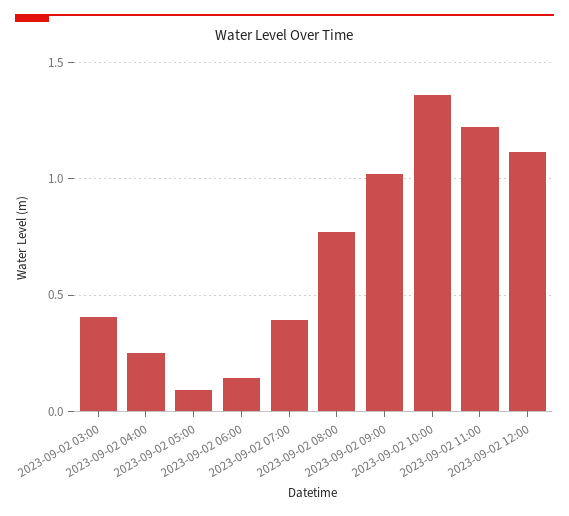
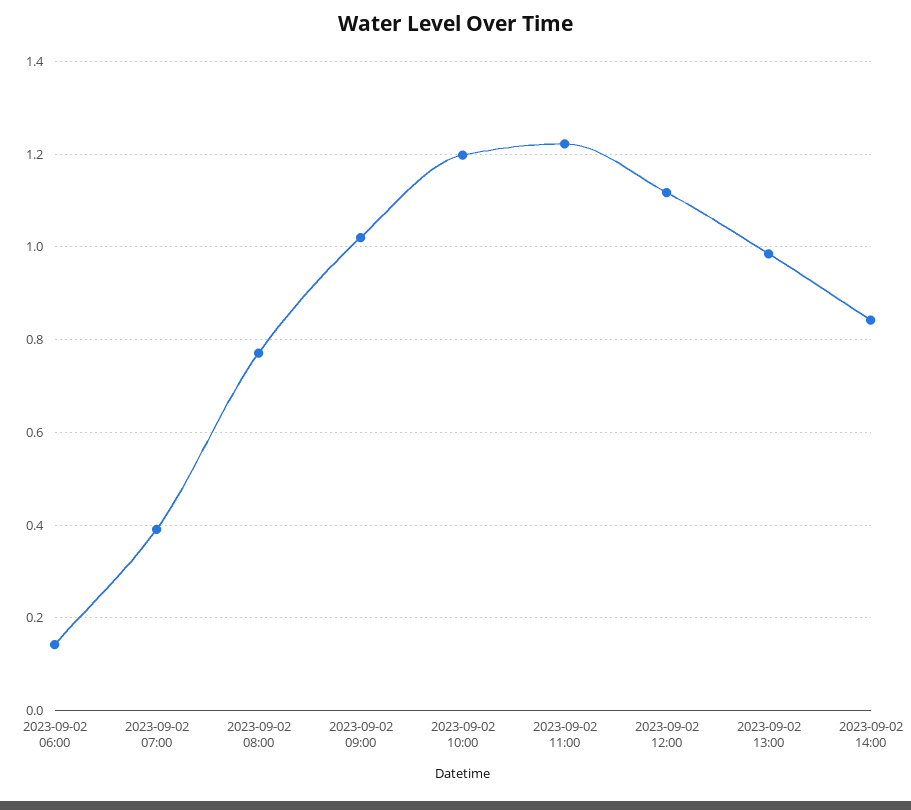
2023-09-02 03:00: 0.4 -> none
2023-09-02 04:00: 0.25 -> none
2023-09-02 05:00: 0.1 -> none
2023-09-02 10:00: 1.35 -> 1.2
2023-09-02 13:00: none -> 0.98
2023-09-02 14:00: none -> 0.84

